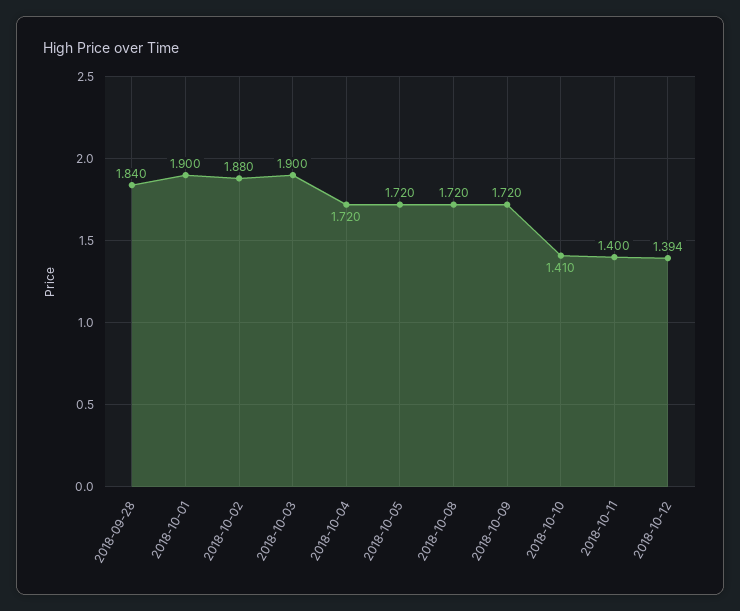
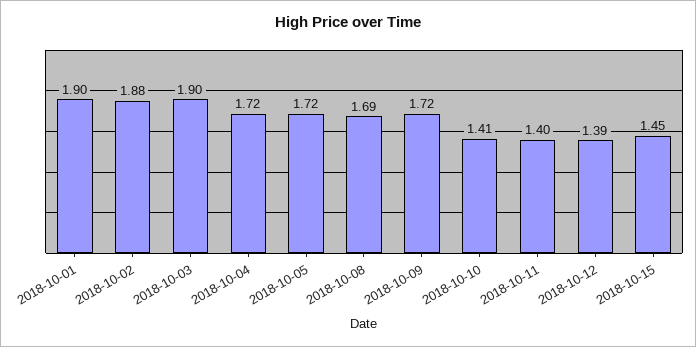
2018-09-28: 1.84 -> none
2018-10-08: 1.72 -> 1.69
2018-10-15: none -> 1.45

